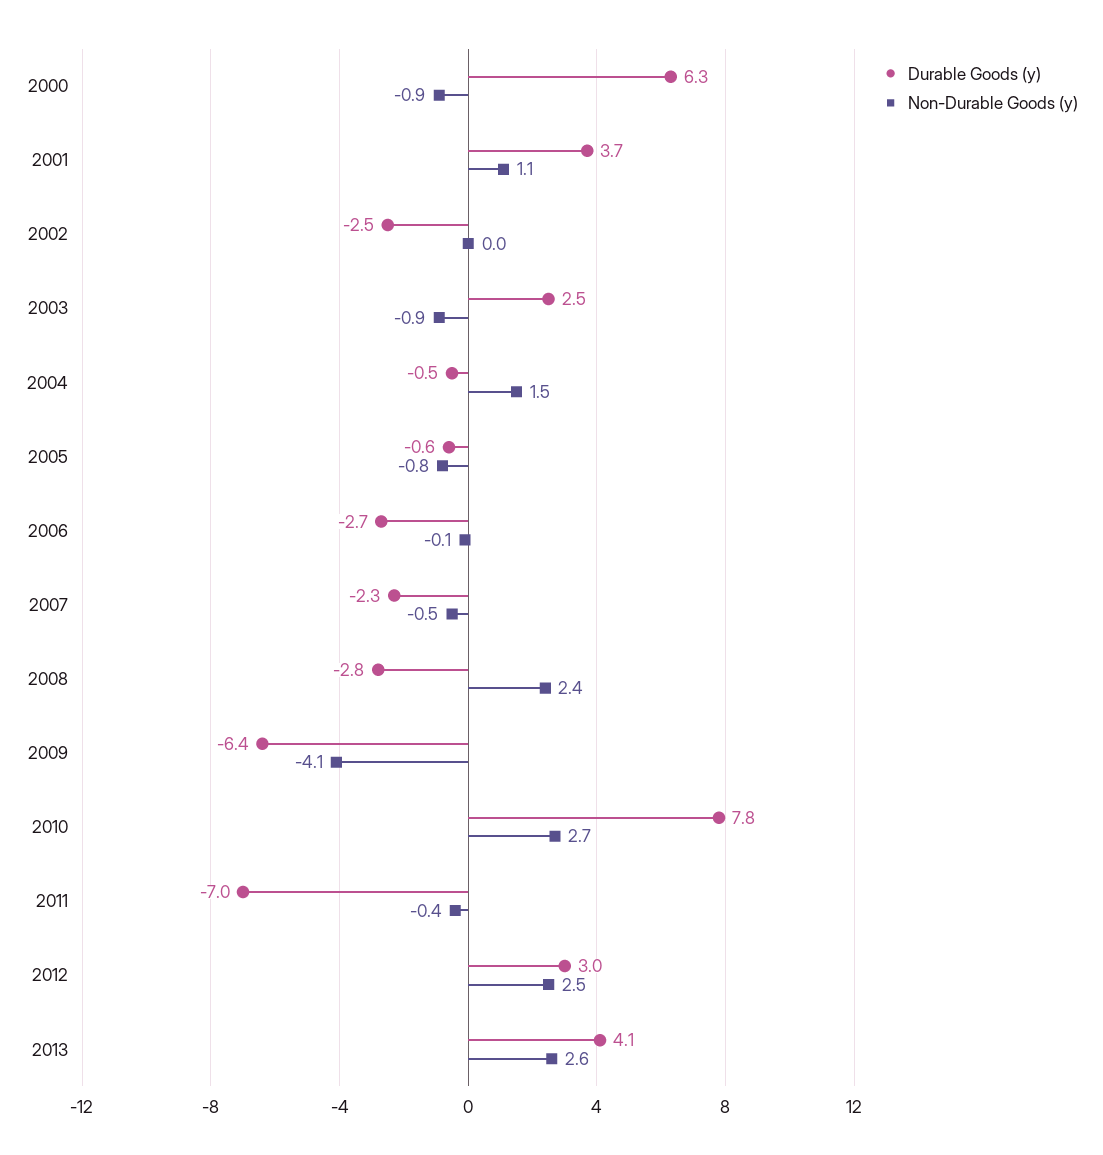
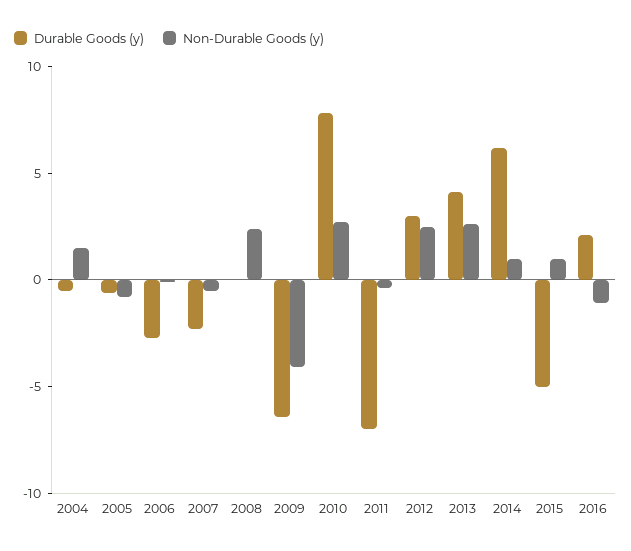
Durable Goods (y), 2000: 6.3 -> none
Non-Durable Goods (y), 2000: -0.9 -> none
Durable Goods (y), 2001: 3.7 -> none
Non-Durable Goods (y), 2001: 1.1 -> none
Durable Goods (y), 2002: -2.5 -> none
Non-Durable Goods (y), 2002: 0 -> none
Durable Goods (y), 2003: 2.5 -> none
Non-Durable Goods (y), 2003: -0.9 -> none
Durable Goods (y), 2008: -2.8 -> 0
Durable Goods (y), 2014: none -> 6
Non-Durable Goods (y), 2014: none -> 1
Durable Goods (y), 2015: none -> -5
Non-Durable Goods (y), 2015: none -> 1
Durable Goods (y), 2016: none -> 2
Non-Durable Goods (y), 2016: none -> -1

